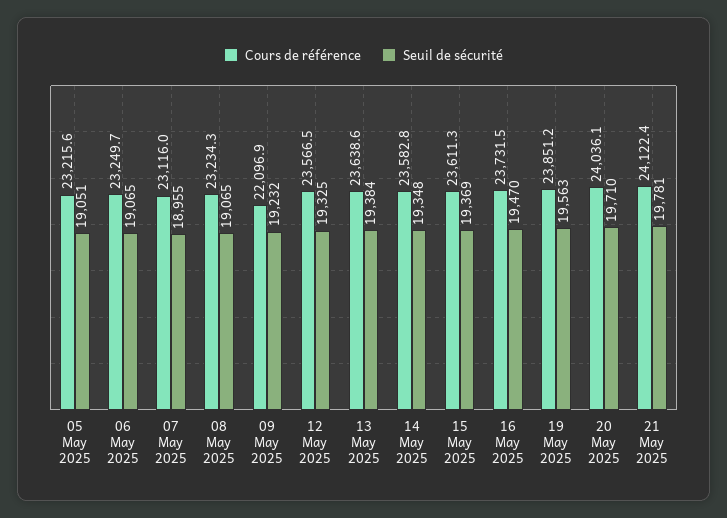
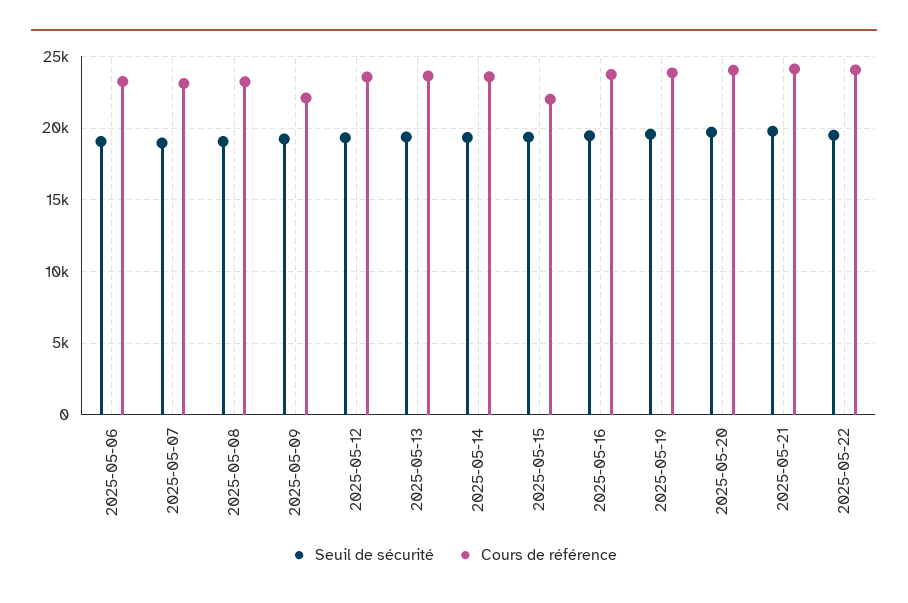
Cours de référence, 05 May 2025: 23215.6 -> none
Seuil de sécurité, 05 May 2025: 19051 -> none
Cours de référence, 15 May 2025: 23611.3 -> 22000
Seuil de sécurité, 2025-05-22: none -> 19500
Cours de référence, 2025-05-22: none -> 24000

